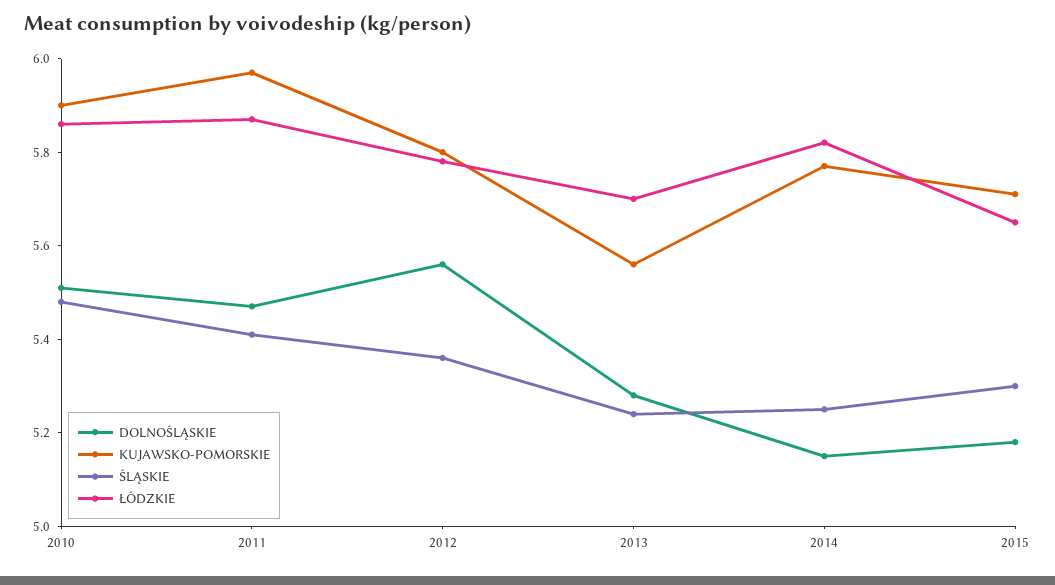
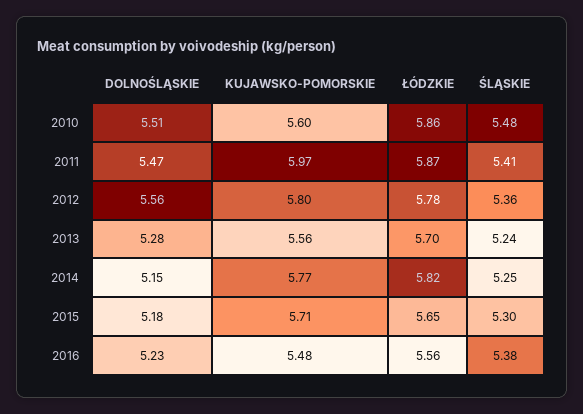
KUJAWSKO-POMORSKIE, 2010: 5.9 -> 5.6
DOLNOŚLĄSKIE, 2016: none -> 5.23
KUJAWSKO-POMORSKIE, 2016: none -> 5.48
ŁÓDZKIE, 2016: none -> 5.56
ŚLĄSKIE, 2016: none -> 5.38

